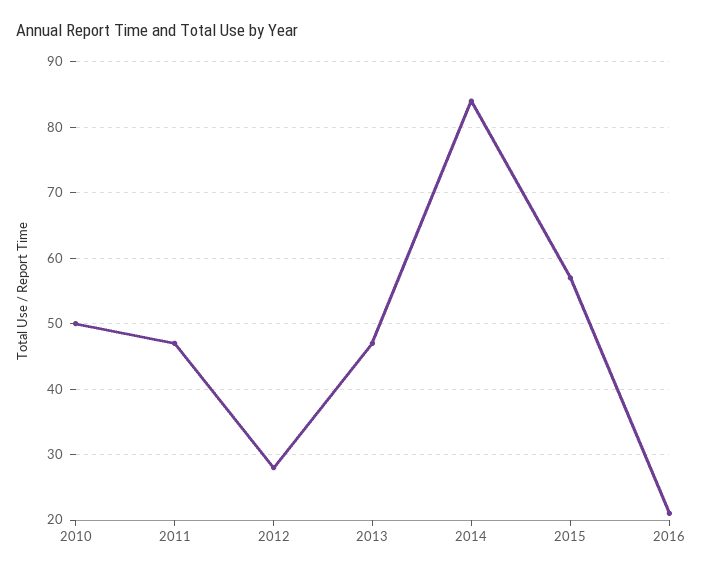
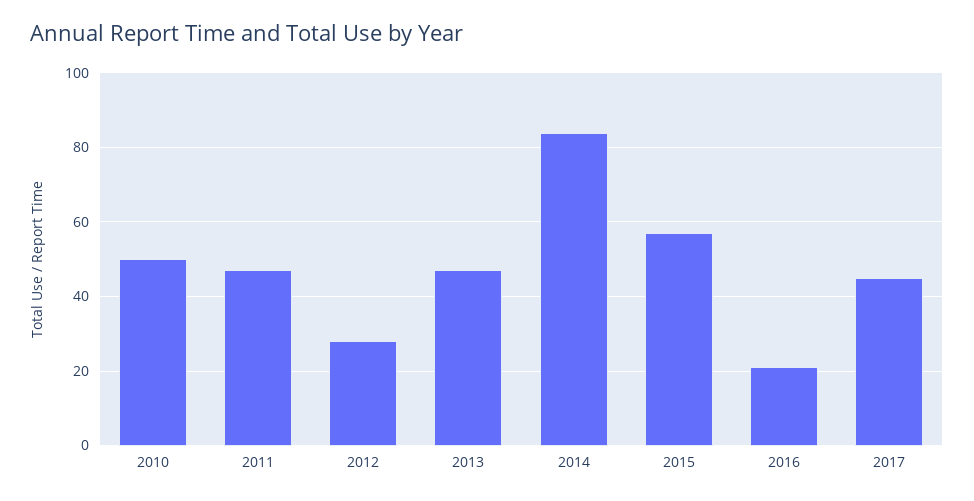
2017: none -> 45

